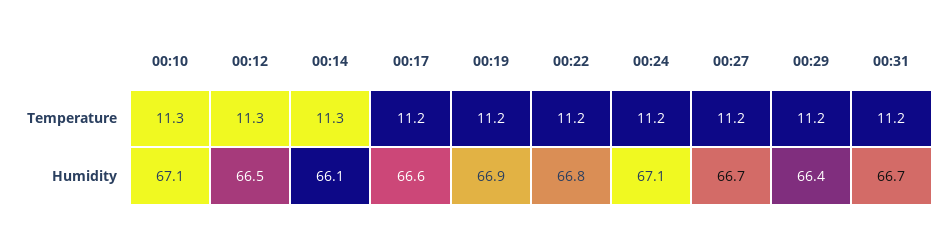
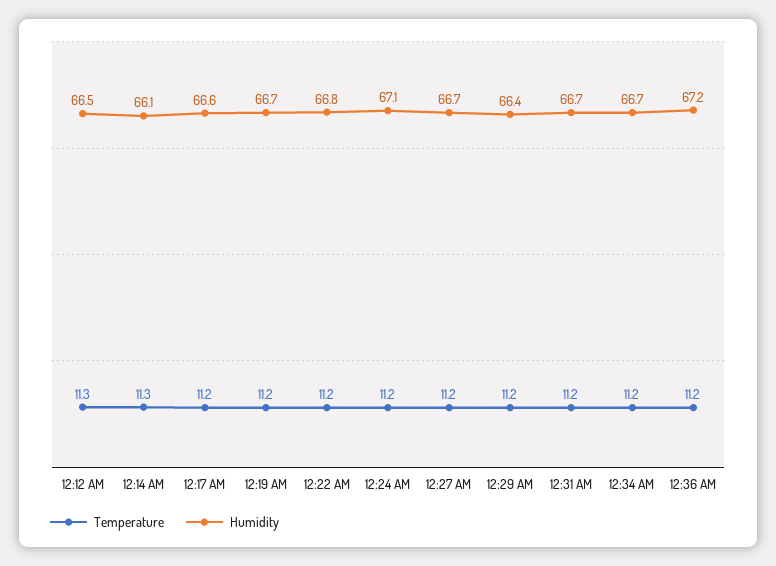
Temperature, 00:10: 11.3 -> none
Humidity, 00:10: 67.1 -> none
Humidity, 00:19: 66.9 -> 66.7
Temperature, 12:34 AM: none -> 11.2
Humidity, 12:34 AM: none -> 66.7
Temperature, 12:36 AM: none -> 11.2
Humidity, 12:36 AM: none -> 67.2

